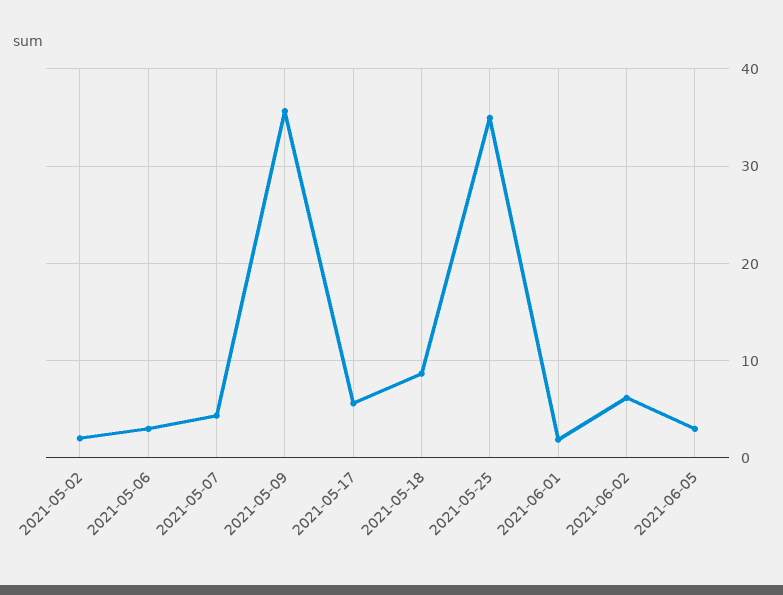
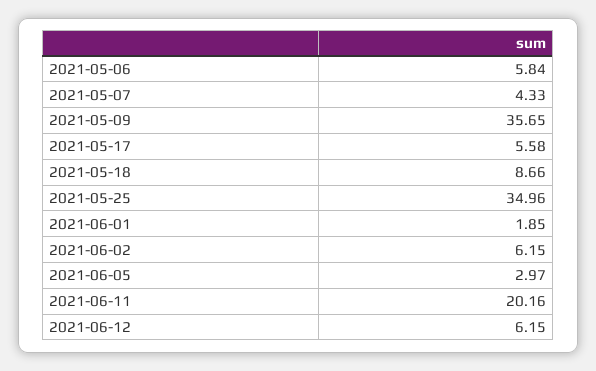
2021-05-02: 2 -> none
2021-05-06: 3 -> 5.84
2021-06-11: none -> 20.16
2021-06-12: none -> 6.15

